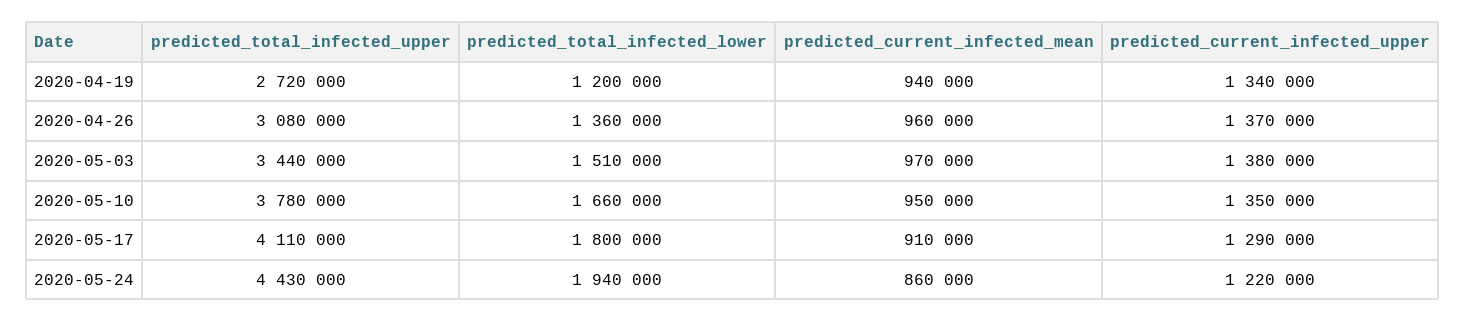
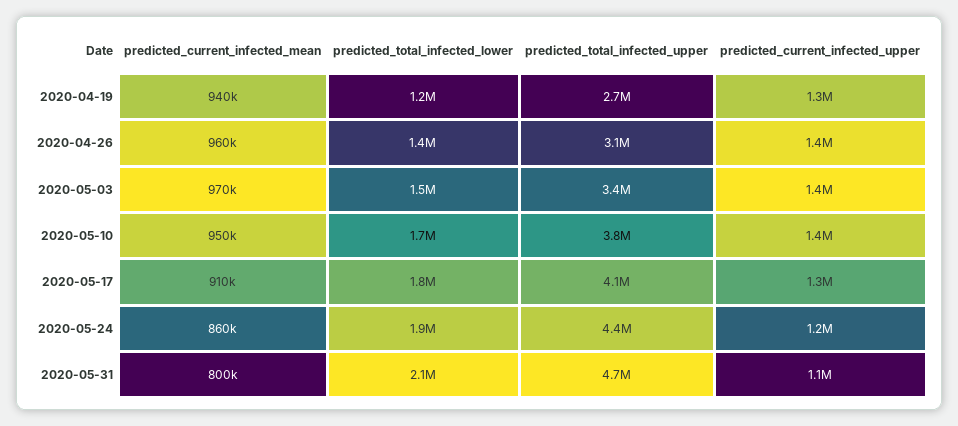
predicted_current_infected_mean, 2020-05-31: none -> 800000
predicted_total_infected_lower, 2020-05-31: none -> 2100000
predicted_total_infected_upper, 2020-05-31: none -> 4700000
predicted_current_infected_upper, 2020-05-31: none -> 1100000

